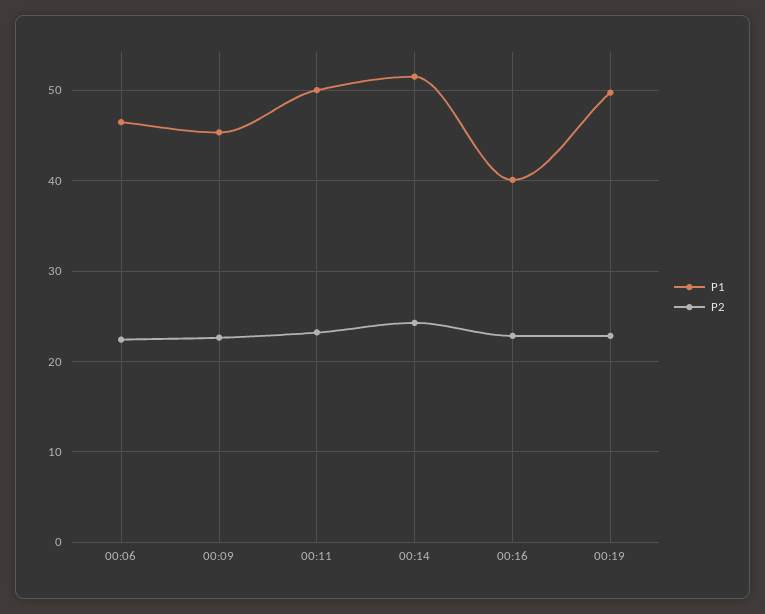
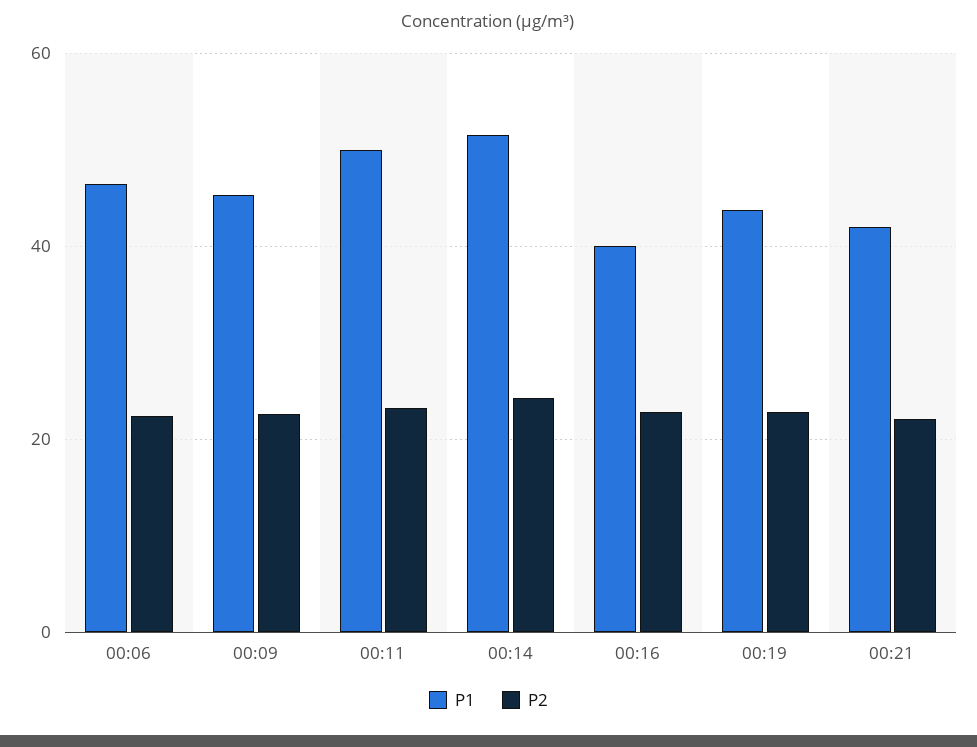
P1, 00:19: 50 -> 44
P1, 00:21: none -> 42
P2, 00:21: none -> 22

